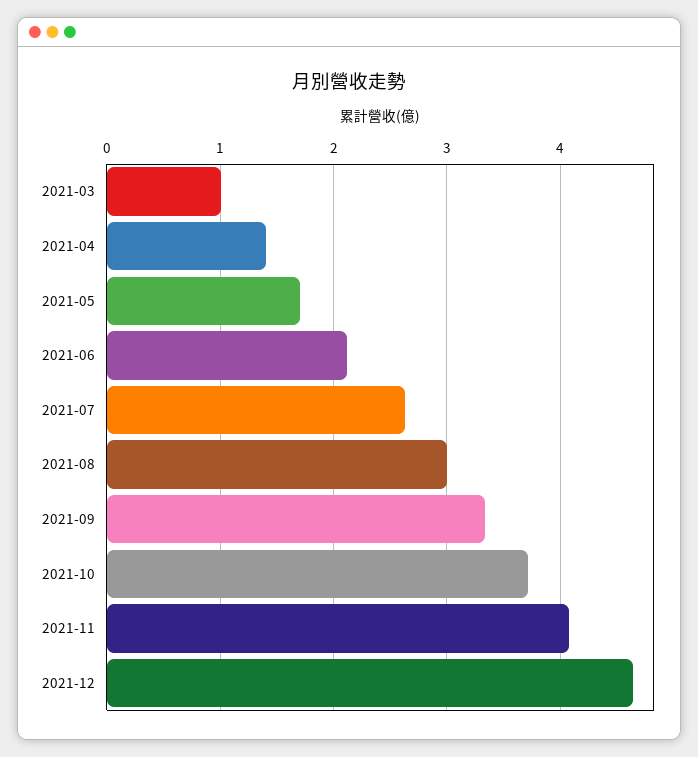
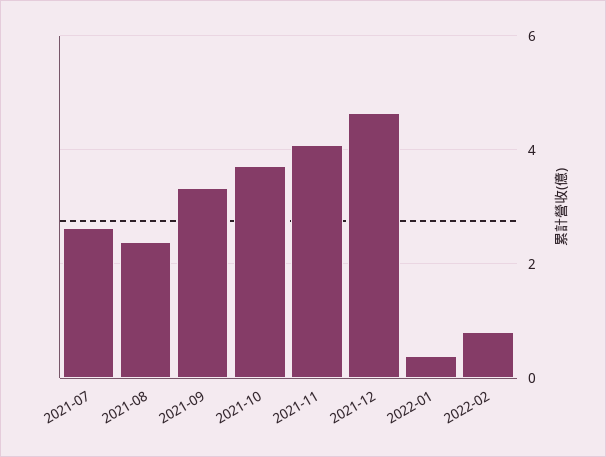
2021-03: 1 -> none
2021-04: 1.4 -> none
2021-05: 1.7 -> none
2021-06: 2.1 -> none
2021-08: 3 -> 2.4
2022-01: none -> 0.4
2022-02: none -> 0.8

